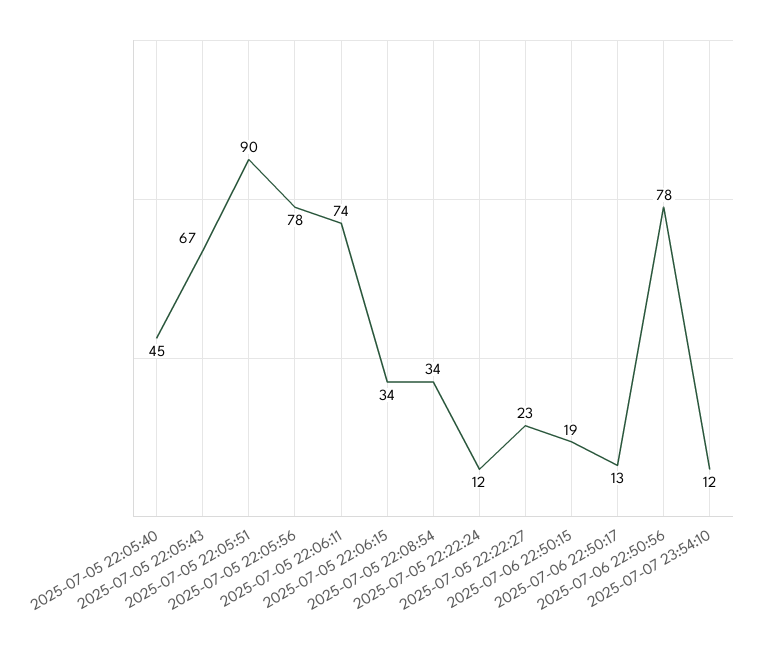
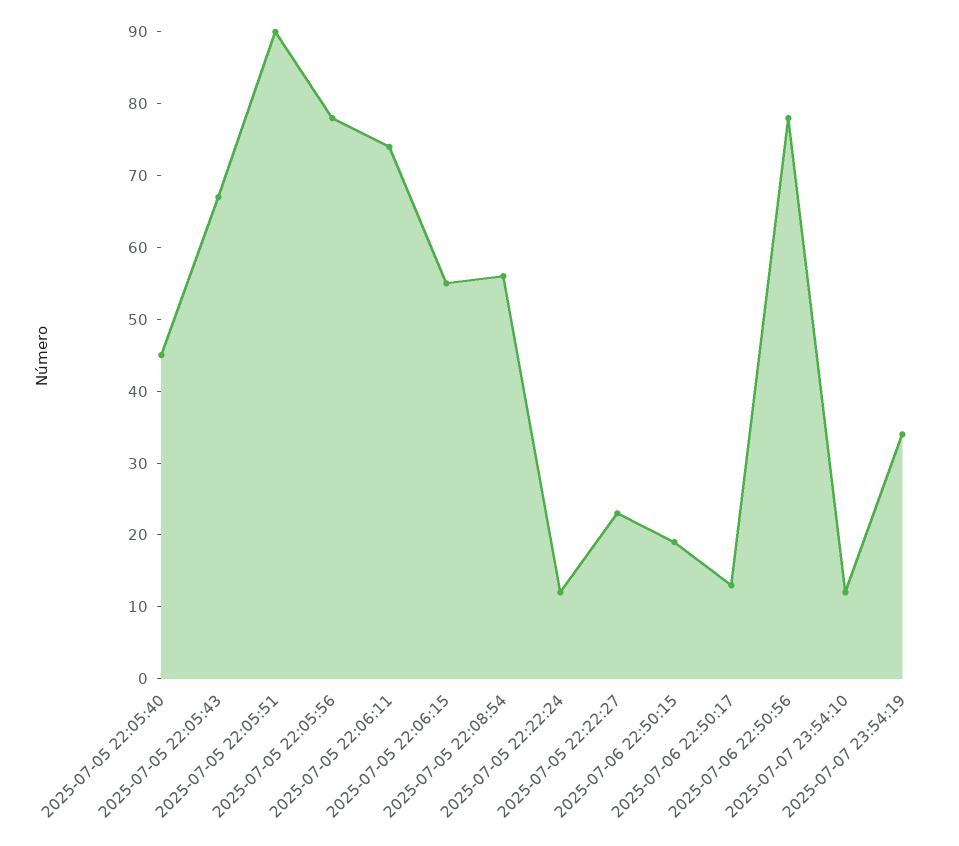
2025-07-05 22:06:15: 34 -> 55
2025-07-05 22:08:54: 34 -> 55
2025-07-07 23:54:19: none -> 35

